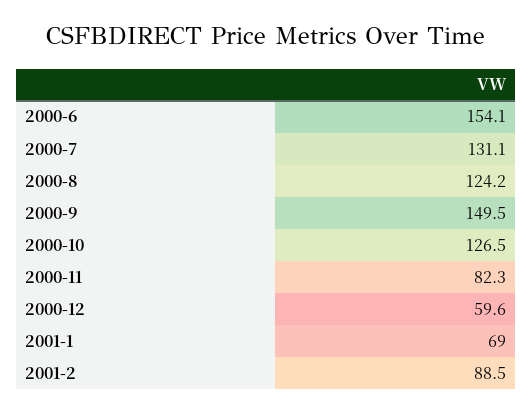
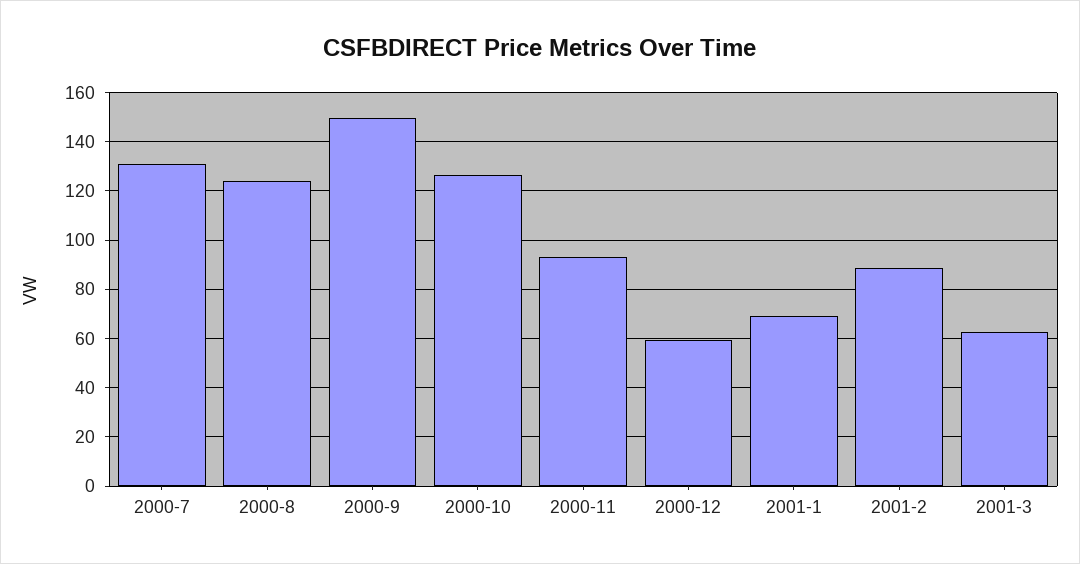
2000-6: 154.1 -> none
2000-11: 82.3 -> 92.5
2001-3: none -> 62.5

